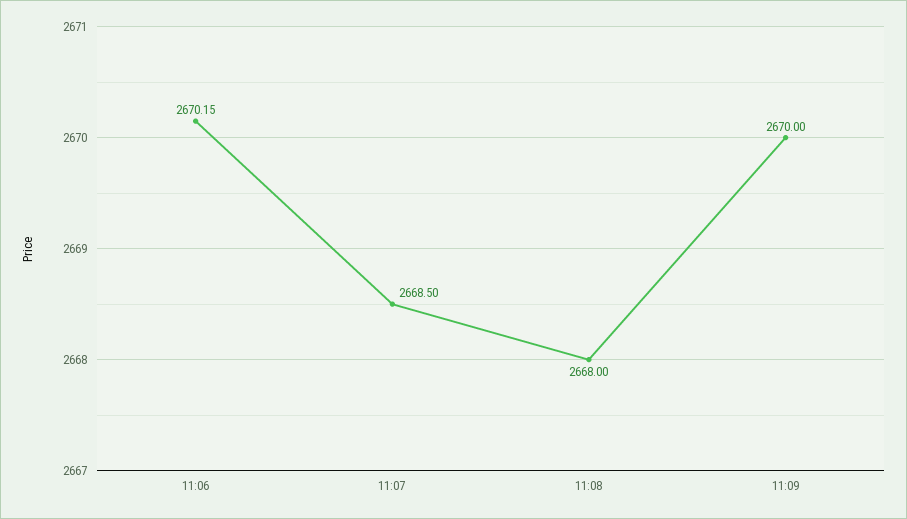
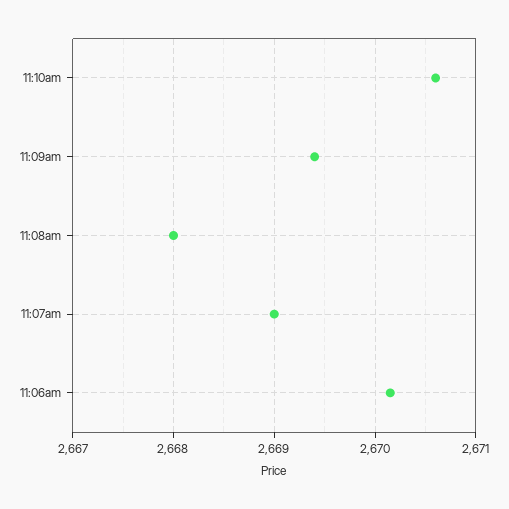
11:07: 2668.5 -> 2669
11:09: 2670 -> 2669.4
11:10am: none -> 2670.6

